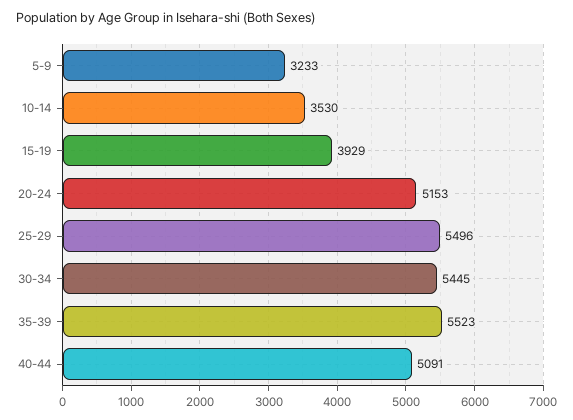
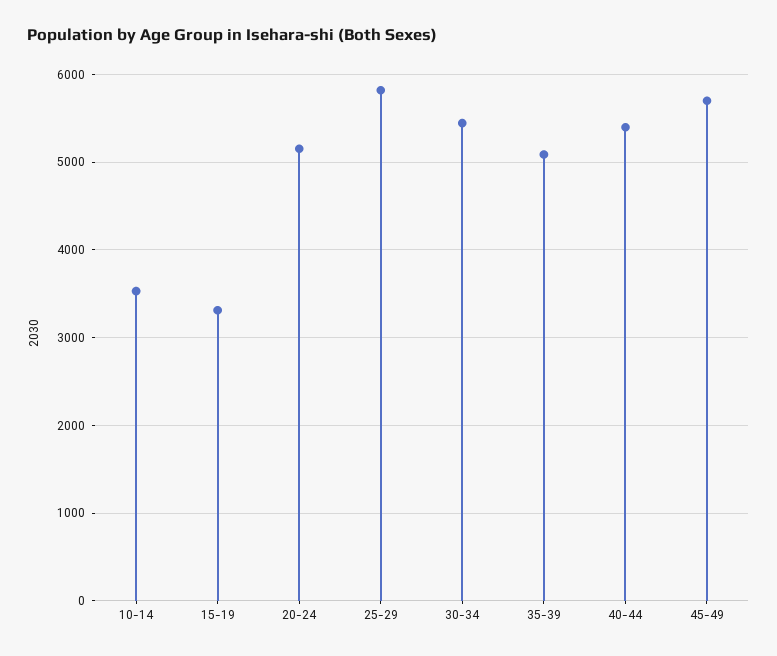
5-9: 3233 -> none
15-19: 3929 -> 3300
25-29: 5496 -> 5800
35-39: 5523 -> 5100
40-44: 5091 -> 5400
45-49: none -> 5700

